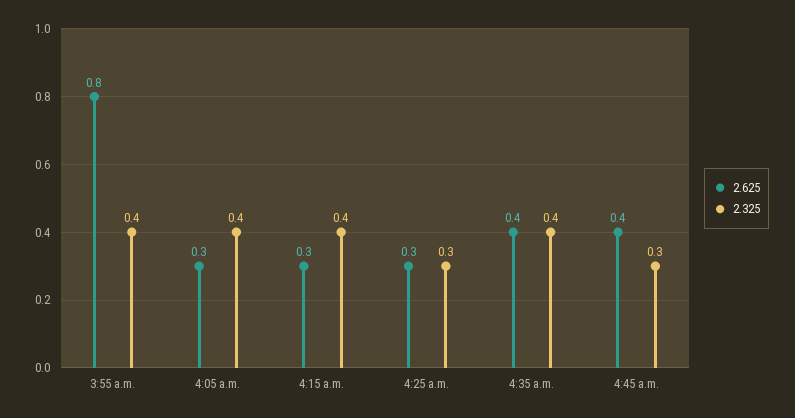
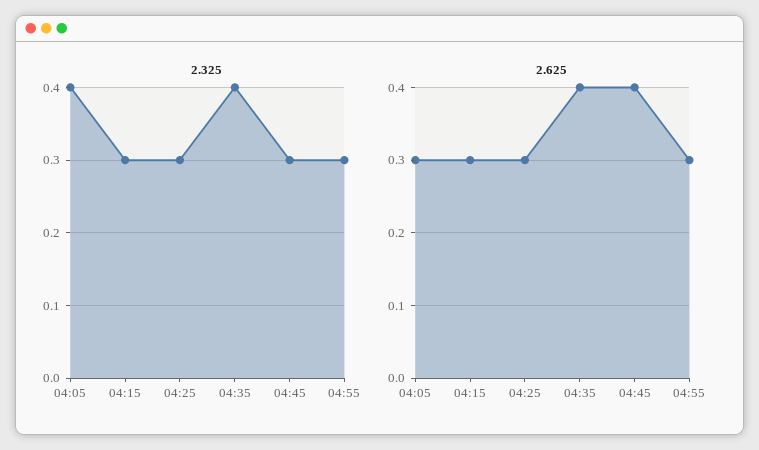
2.625, 3:55 a.m.: 0.8 -> none
2.325, 3:55 a.m.: 0.4 -> none
2.325, 4:15 a.m.: 0.4 -> 0.3
2.325, 04:55: none -> 0.3
2.625, 04:55: none -> 0.3

